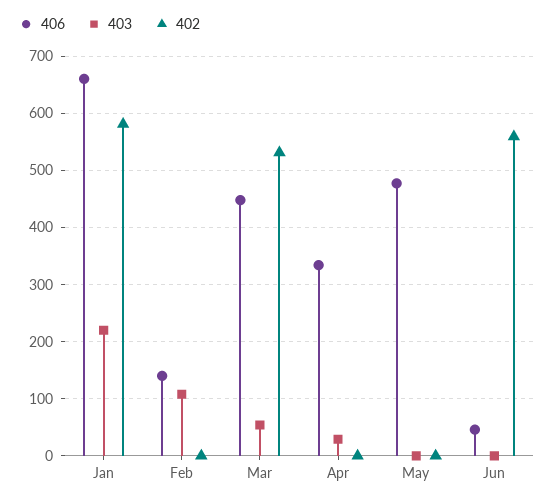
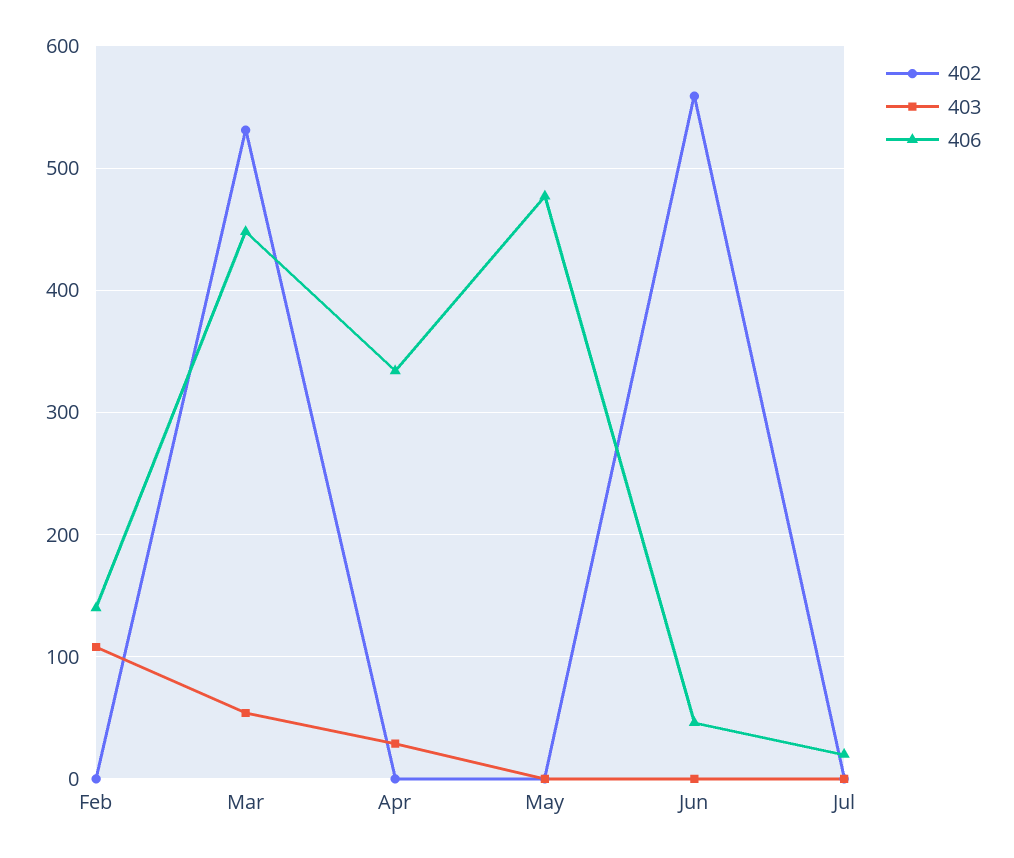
406, Jan: 660 -> none
403, Jan: 220 -> none
402, Jan: 580 -> none
402, Jul: none -> 0
403, Jul: none -> 0
406, Jul: none -> 20

